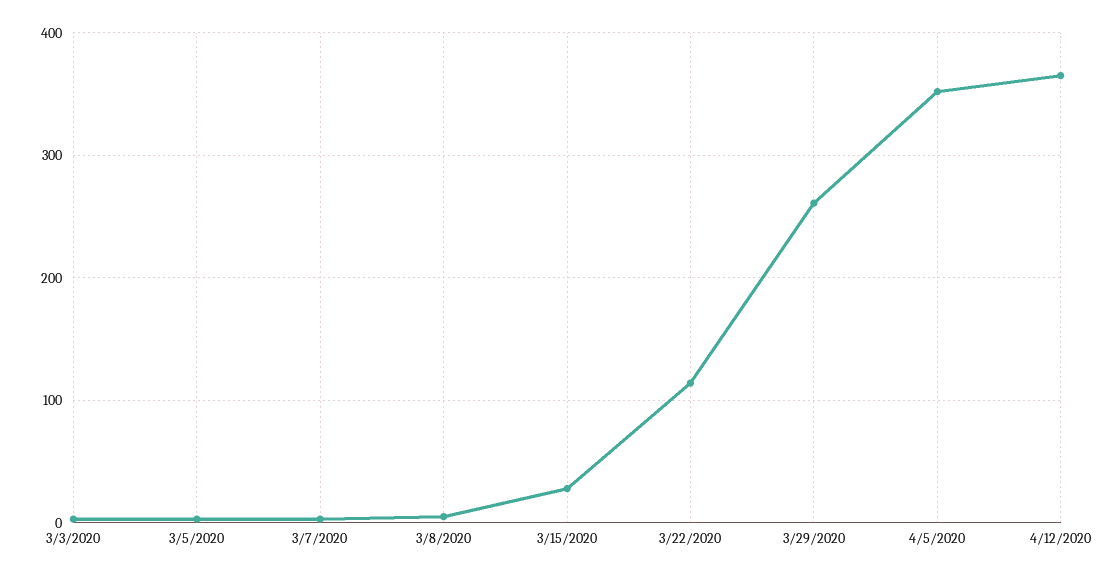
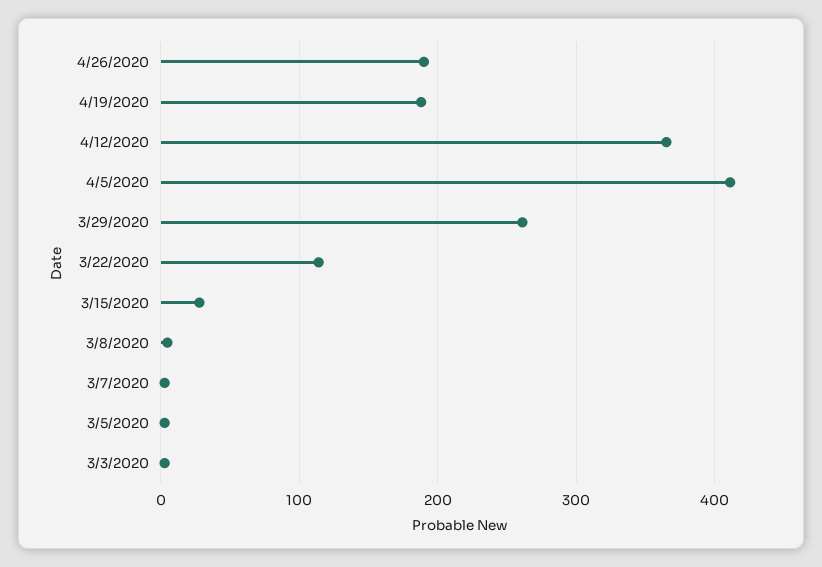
4/5/2020: 350 -> 410
4/26/2020: none -> 190
4/19/2020: none -> 190

